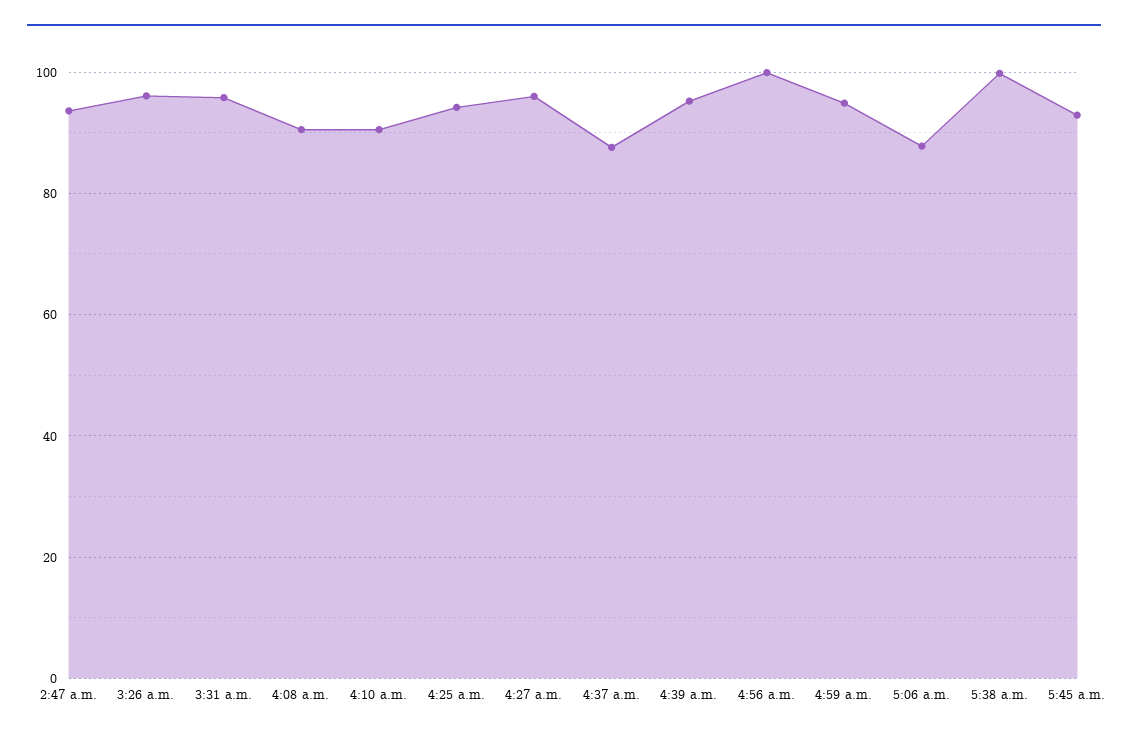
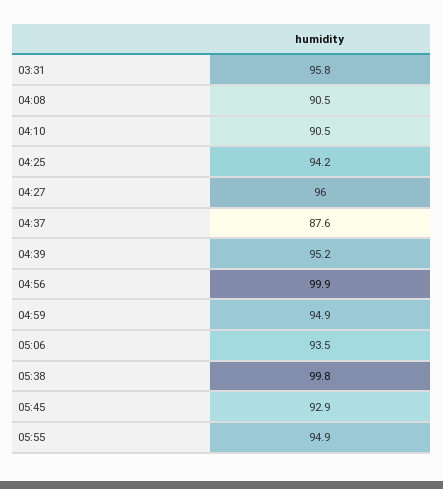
2:47 a.m.: 94 -> none
3:26 a.m.: 96 -> none
5:06 a.m.: 88 -> 93.5
05:55: none -> 94.9

